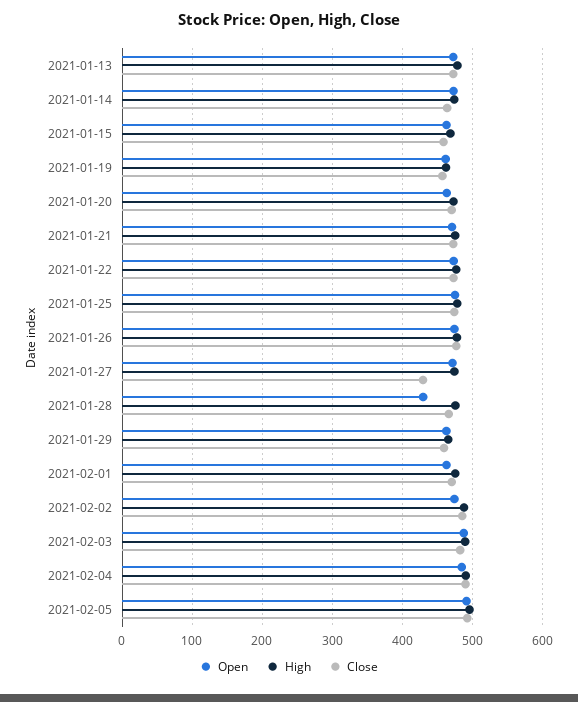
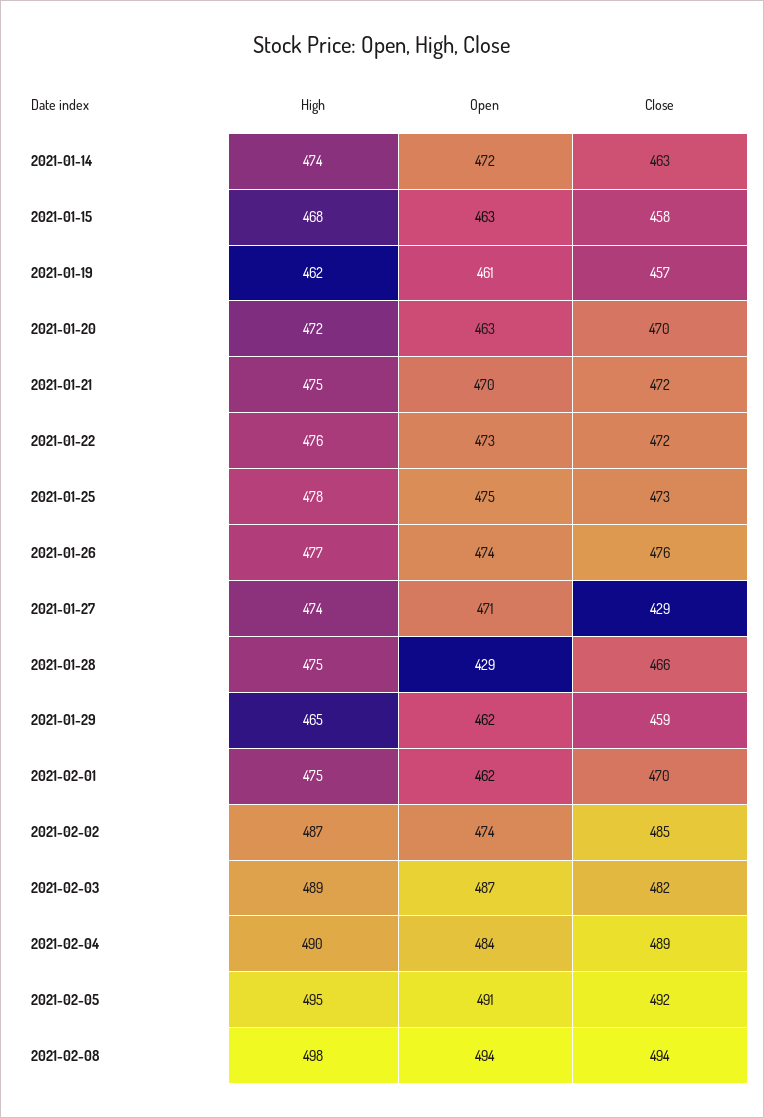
Open, 2021-01-13: 470 -> none
High, 2021-01-13: 480 -> none
Close, 2021-01-13: 470 -> none
High, 2021-02-08: none -> 498
Open, 2021-02-08: none -> 494
Close, 2021-02-08: none -> 494

